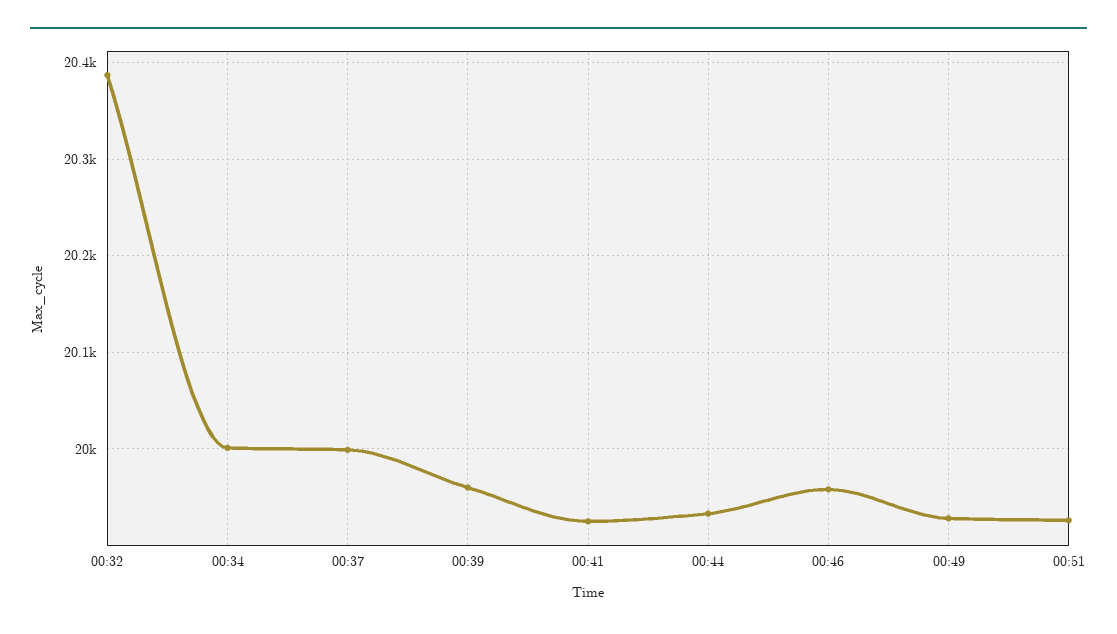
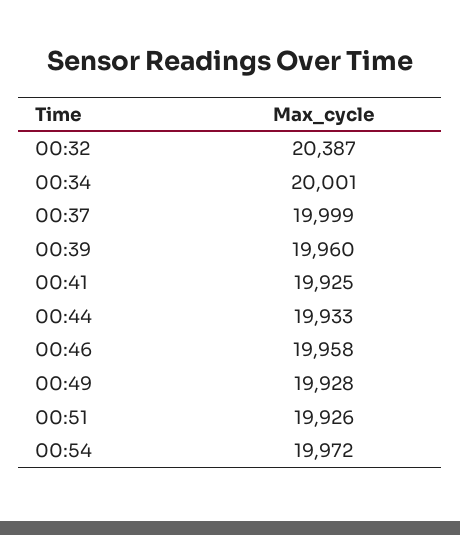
00:54: none -> 19972

